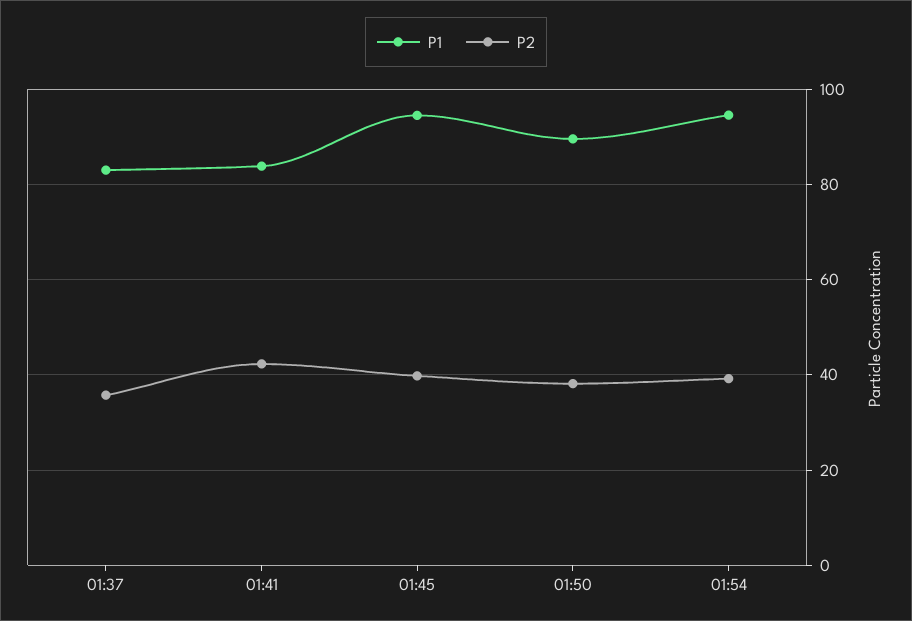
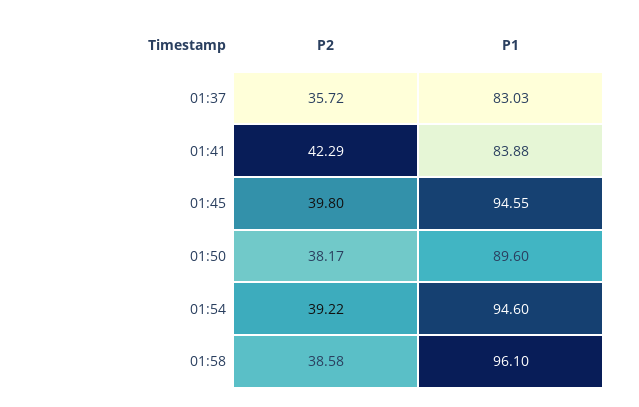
P2, 01:58: none -> 38.58
P1, 01:58: none -> 96.1

